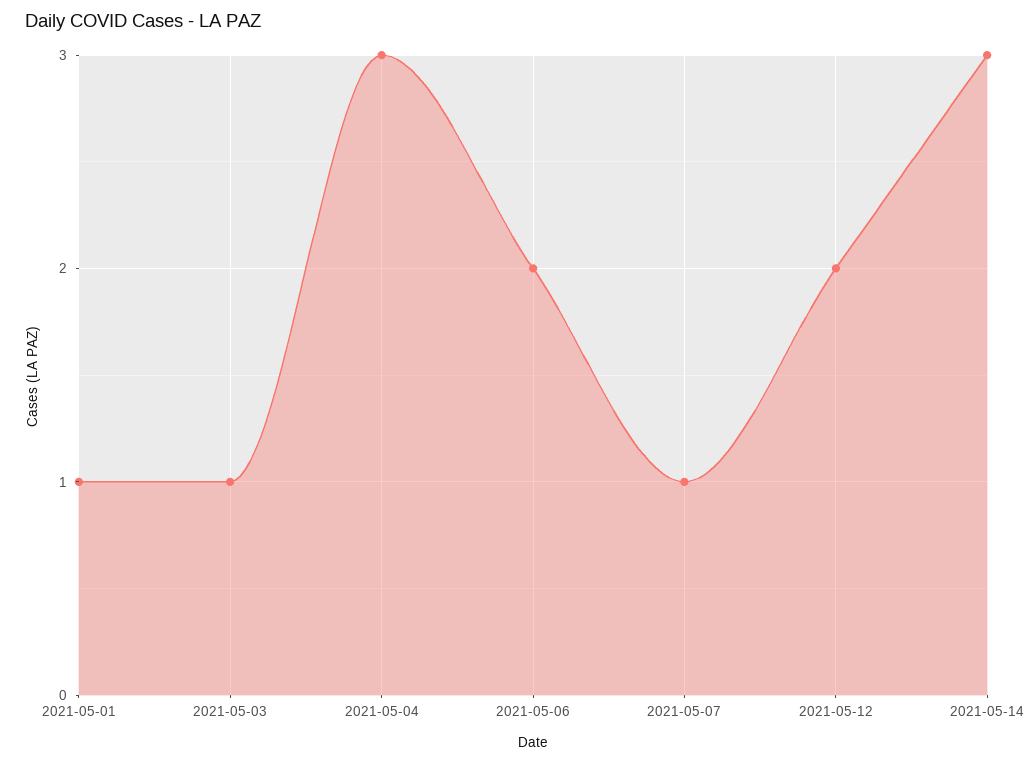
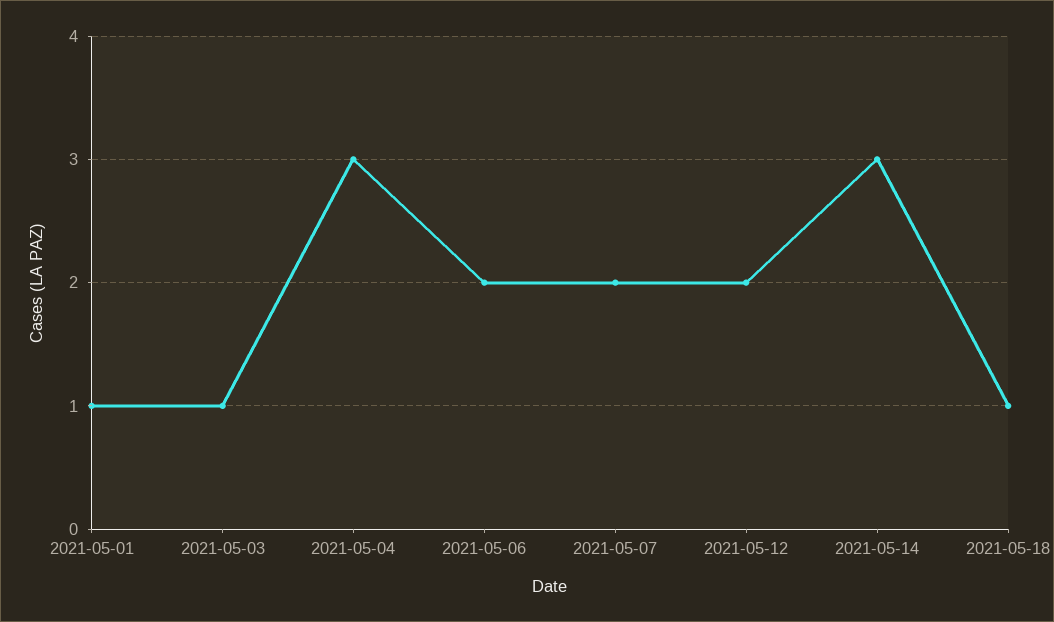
2021-05-07: 1 -> 2
2021-05-18: none -> 1

